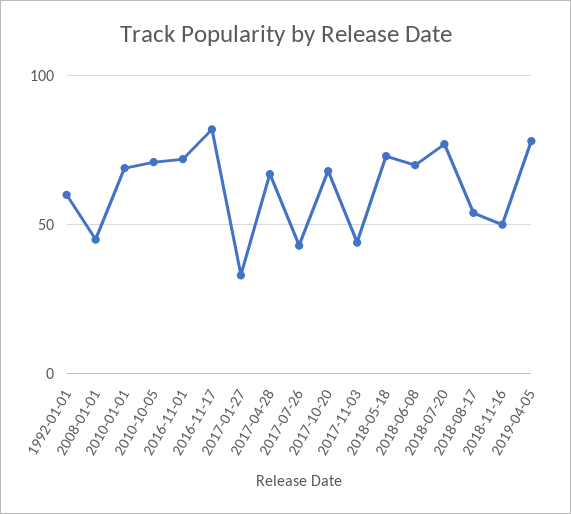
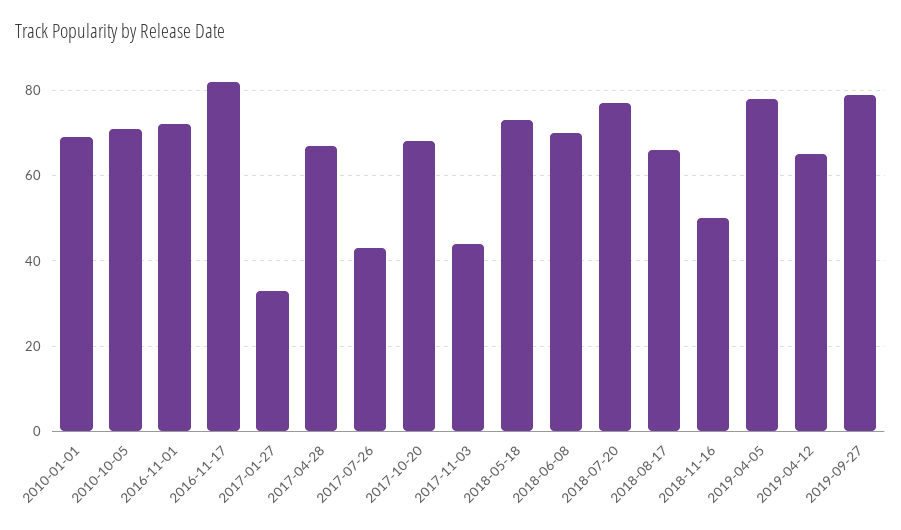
1992-01-01: 60 -> none
2008-01-01: 45 -> none
2018-08-17: 55 -> 65
2019-04-12: none -> 65
2019-09-27: none -> 80

